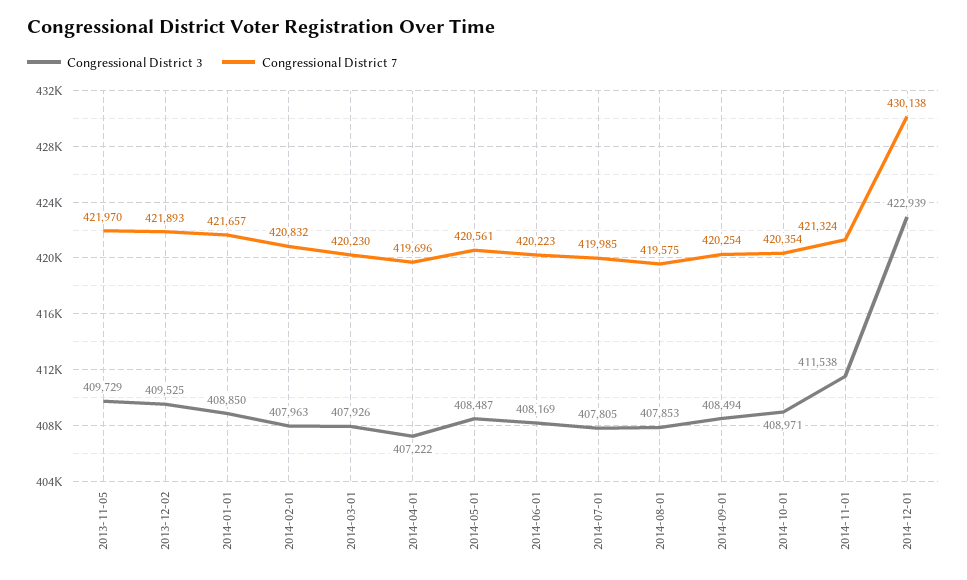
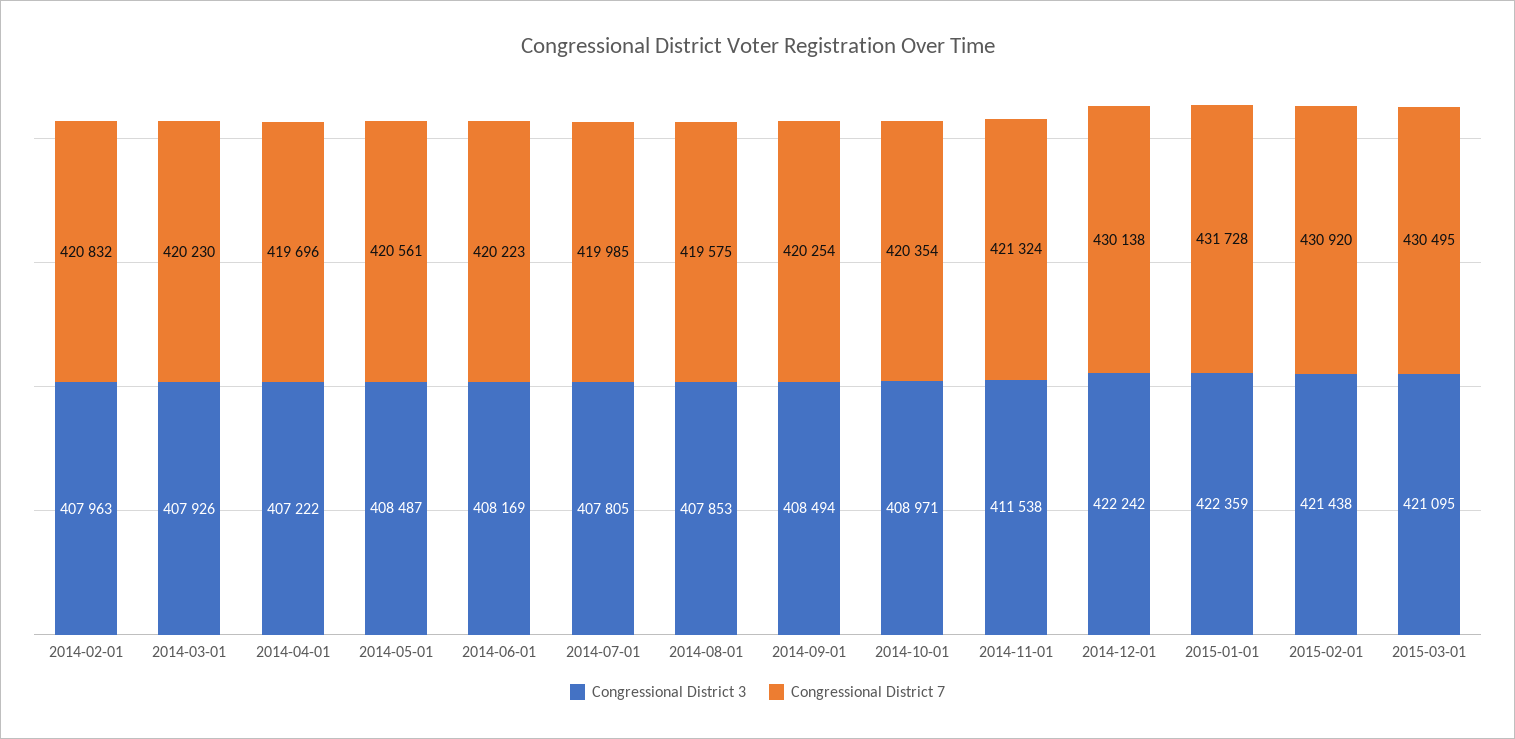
Congressional District 3, 2013-11-05: 409729 -> none
Congressional District 7, 2013-11-05: 421970 -> none
Congressional District 3, 2013-12-02: 409525 -> none
Congressional District 7, 2013-12-02: 421893 -> none
Congressional District 3, 2014-01-01: 408850 -> none
Congressional District 7, 2014-01-01: 421657 -> none
Congressional District 3, 2014-12-01: 422939 -> 422242
Congressional District 3, 2015-01-01: none -> 422359
Congressional District 7, 2015-01-01: none -> 431728
Congressional District 3, 2015-02-01: none -> 421438
Congressional District 7, 2015-02-01: none -> 430920
Congressional District 3, 2015-03-01: none -> 421095
Congressional District 7, 2015-03-01: none -> 430495

